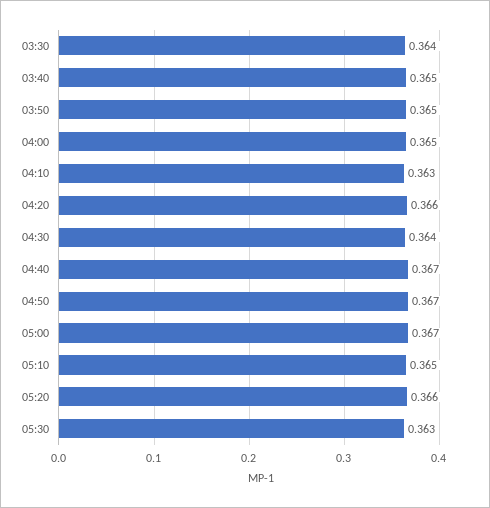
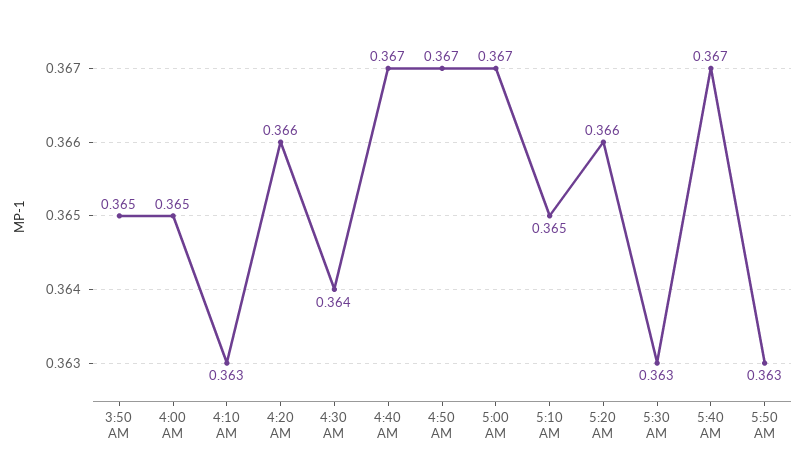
03:30: 0.364 -> none
03:40: 0.365 -> none
5:40 AM: none -> 0.367
5:50 AM: none -> 0.363

